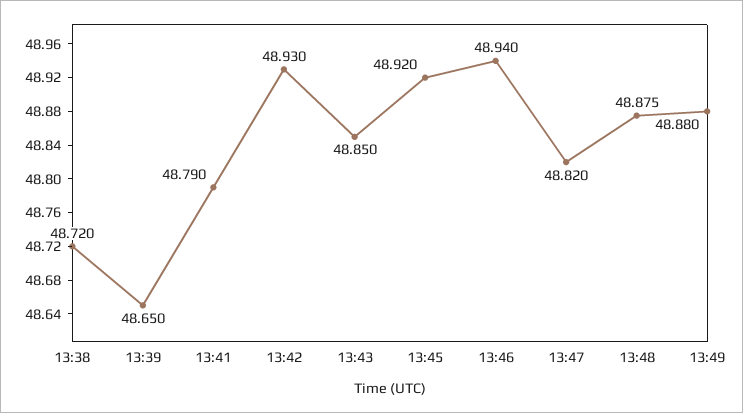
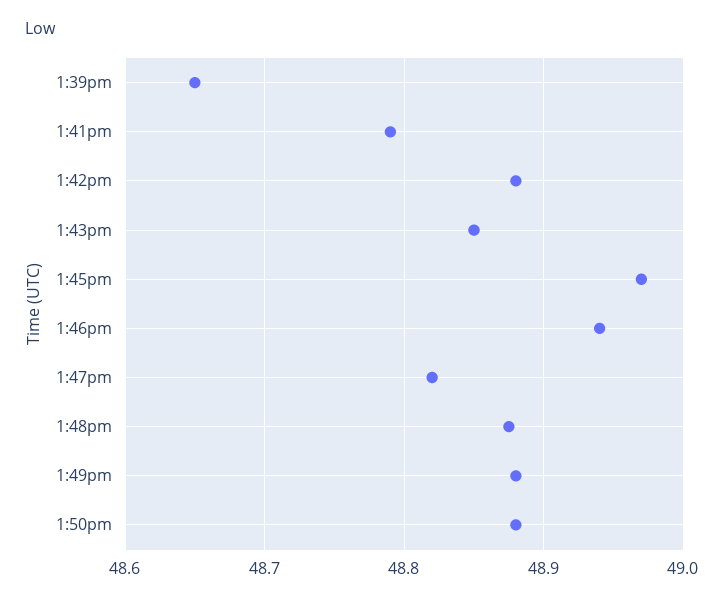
13:38: 48.72 -> none
13:42: 48.93 -> 48.88
13:45: 48.92 -> 48.97
1:50pm: none -> 48.88

